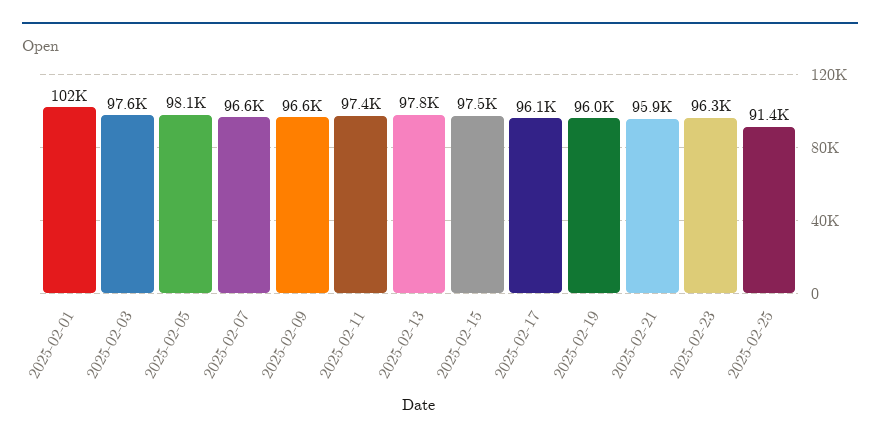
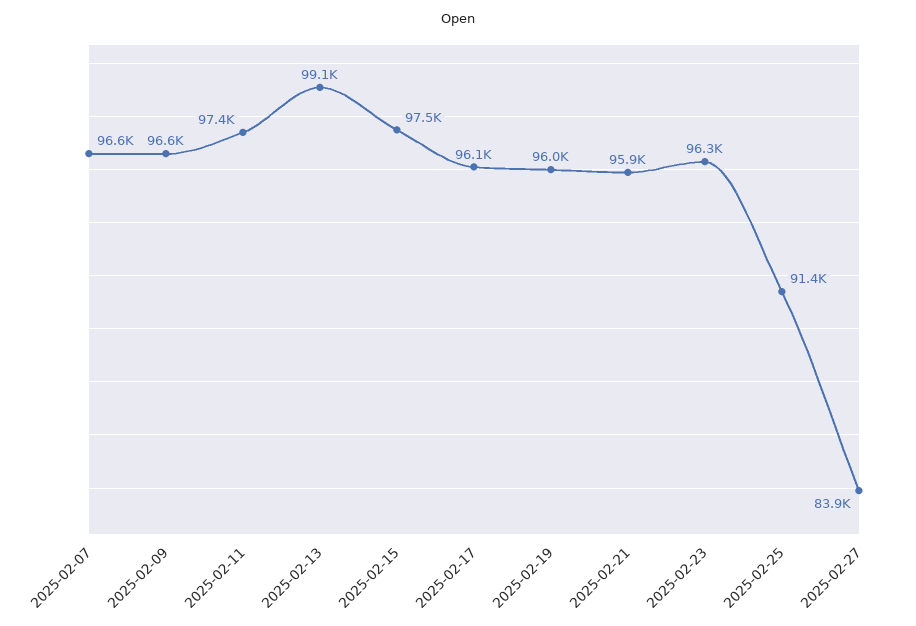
2025-02-01: 102000 -> none
2025-02-03: 97600 -> none
2025-02-05: 98100 -> none
2025-02-13: 97800 -> 99100
2025-02-27: none -> 83900

